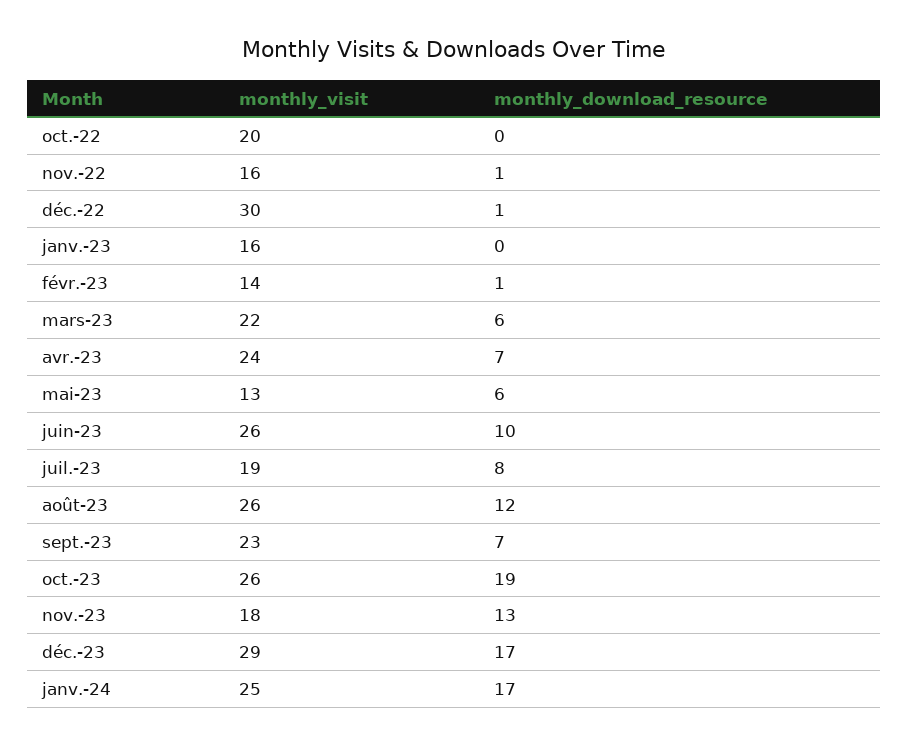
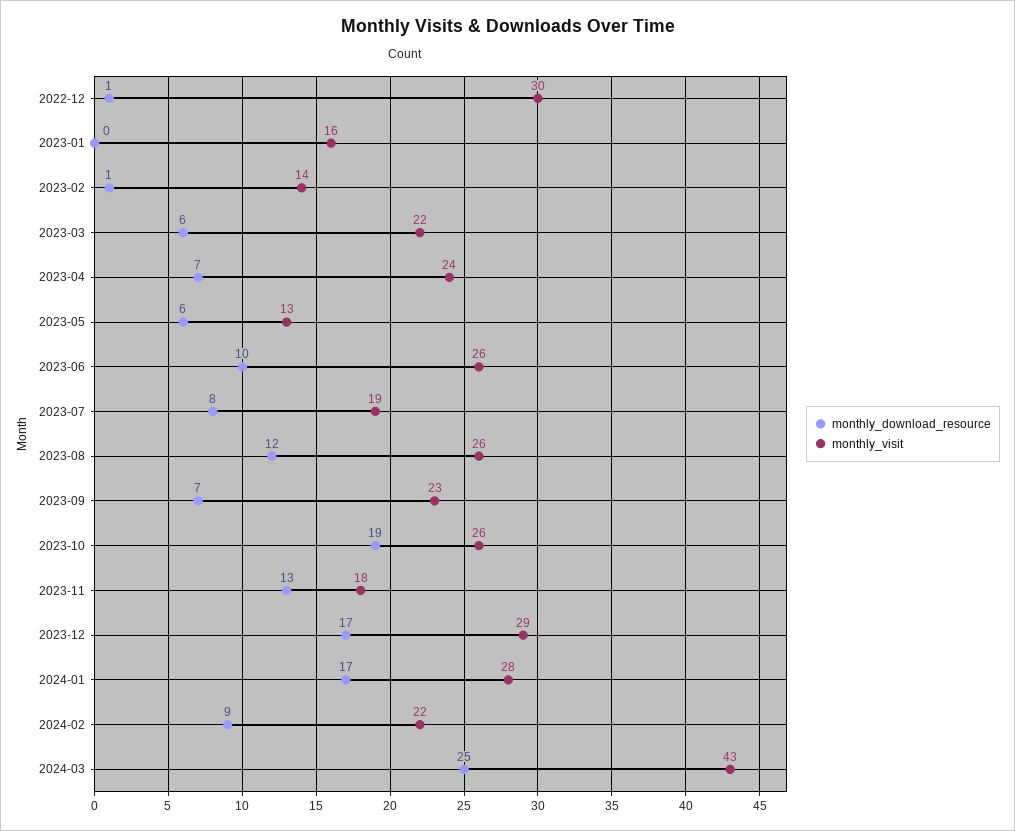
monthly_visit, oct.-22: 20 -> none
monthly_download_resource, oct.-22: 0 -> none
monthly_visit, nov.-22: 16 -> none
monthly_download_resource, nov.-22: 1 -> none
monthly_visit, janv.-24: 25 -> 28
monthly_download_resource, 2024-02: none -> 9
monthly_visit, 2024-02: none -> 22
monthly_download_resource, 2024-03: none -> 25
monthly_visit, 2024-03: none -> 43

